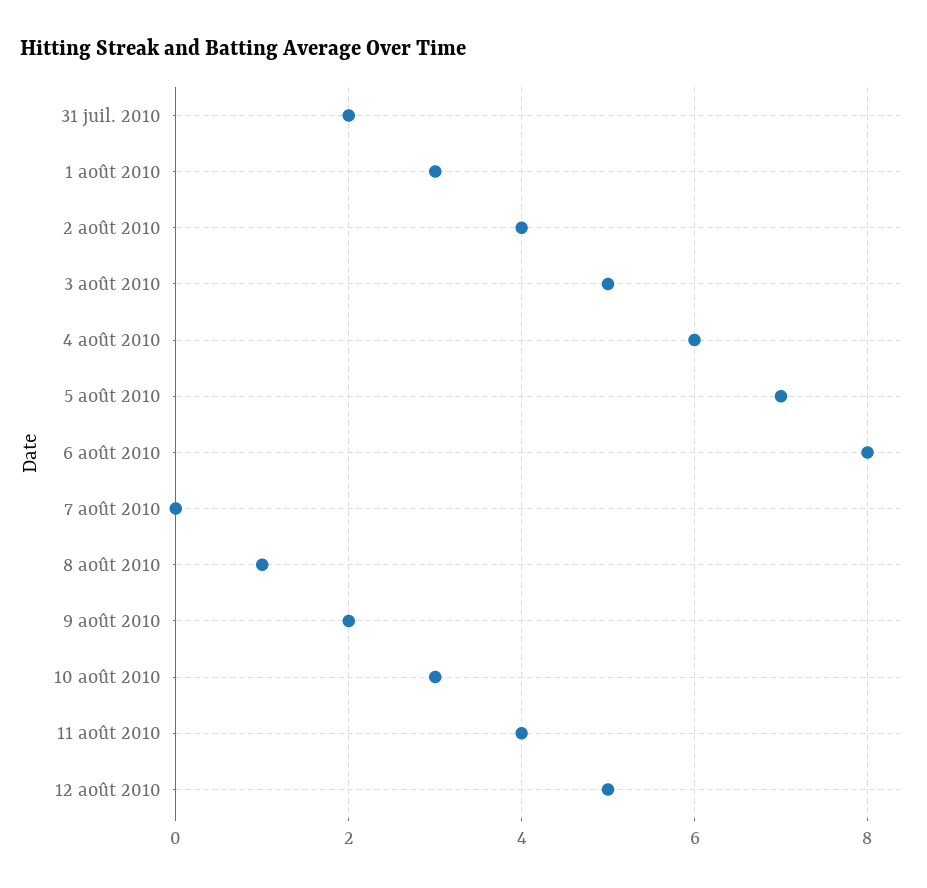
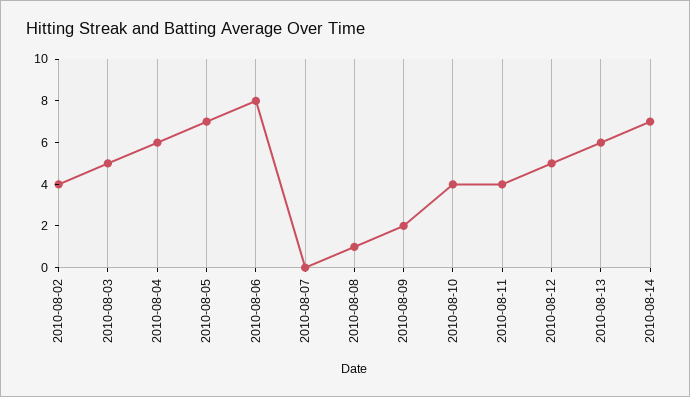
31 juil. 2010: 2 -> none
1 août 2010: 3 -> none
10 août 2010: 3 -> 4
2010-08-13: none -> 6
2010-08-14: none -> 7

